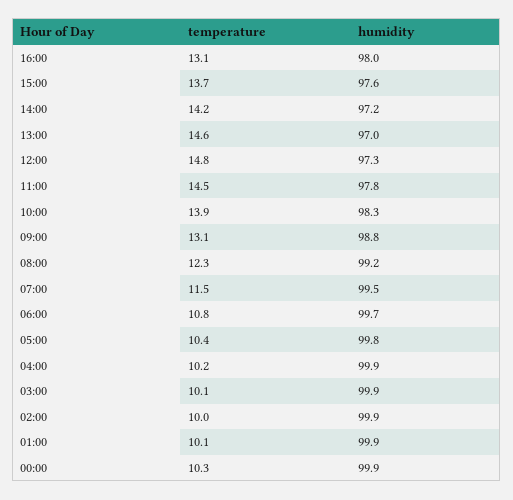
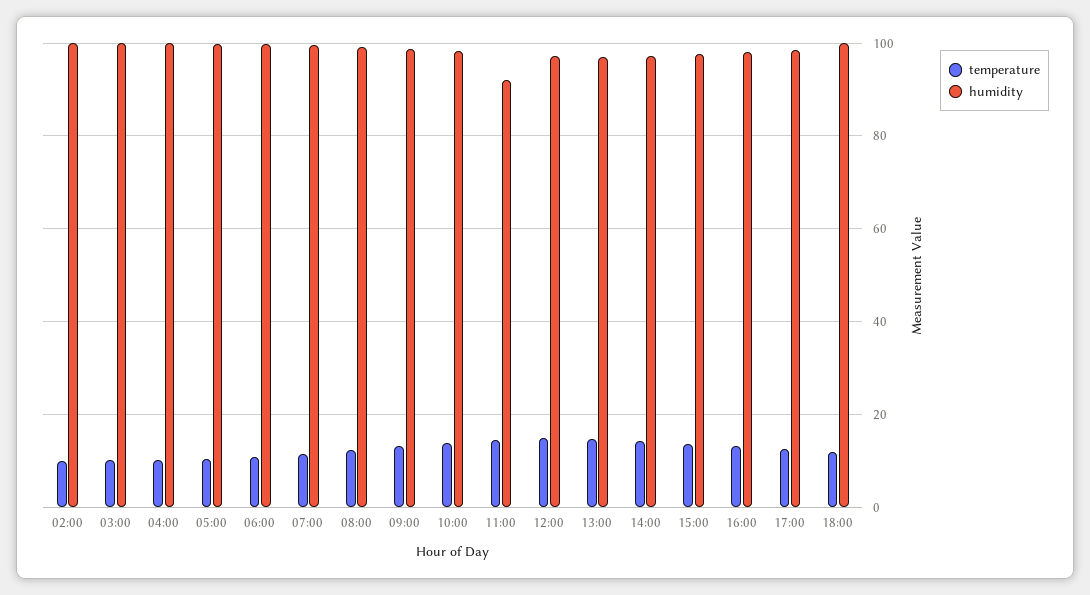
humidity, 11:00: 97.8 -> 92
temperature, 01:00: 10.1 -> none
humidity, 01:00: 99.9 -> none
temperature, 00:00: 10.3 -> none
humidity, 00:00: 99.9 -> none
temperature, 17:00: none -> 12
humidity, 17:00: none -> 98
temperature, 18:00: none -> 12
humidity, 18:00: none -> 100

